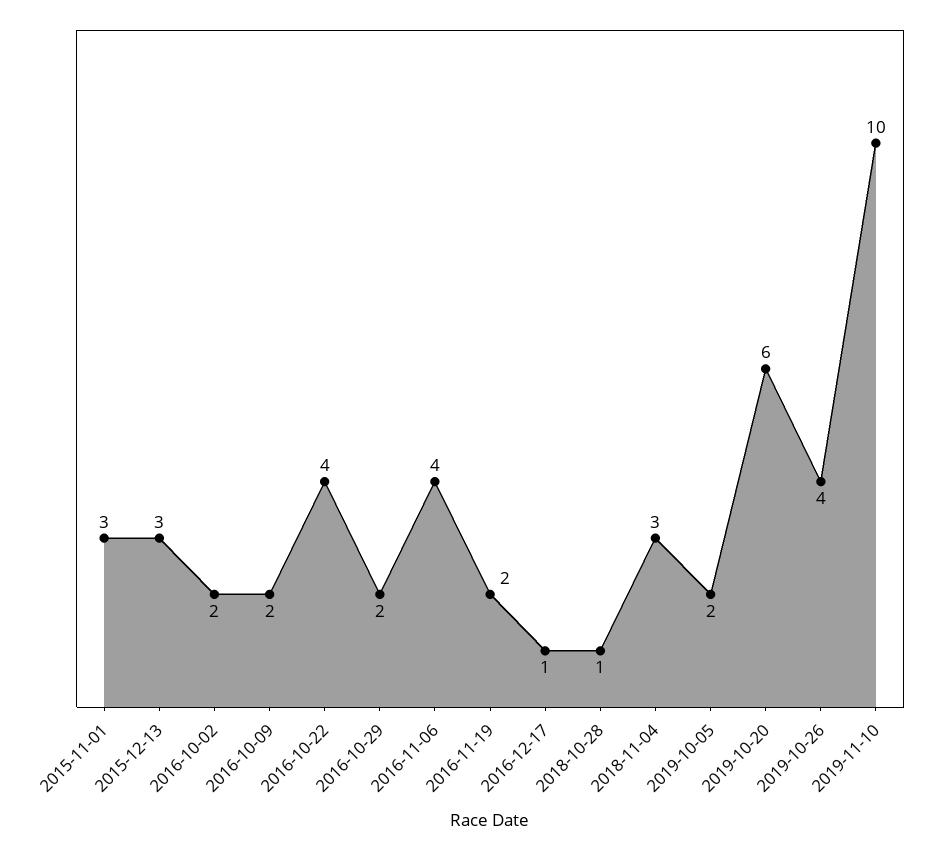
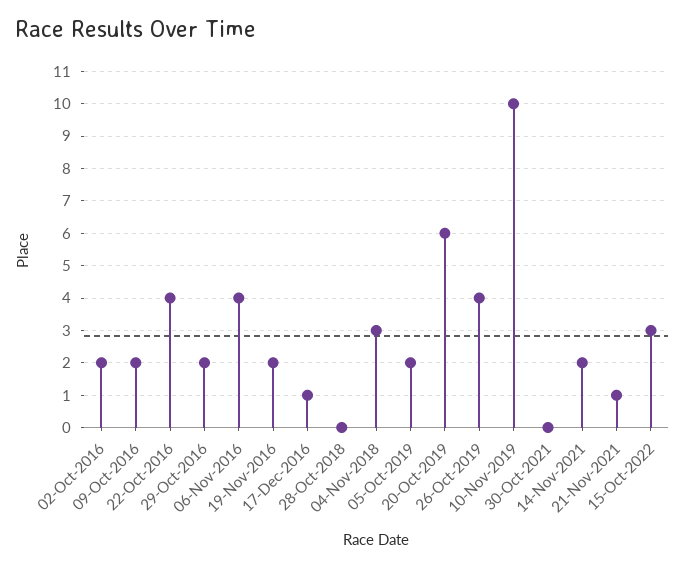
2015-11-01: 3 -> none
2015-12-13: 3 -> none
2018-10-28: 1 -> 0
30-Oct-2021: none -> 0
14-Nov-2021: none -> 2
21-Nov-2021: none -> 1
15-Oct-2022: none -> 3

